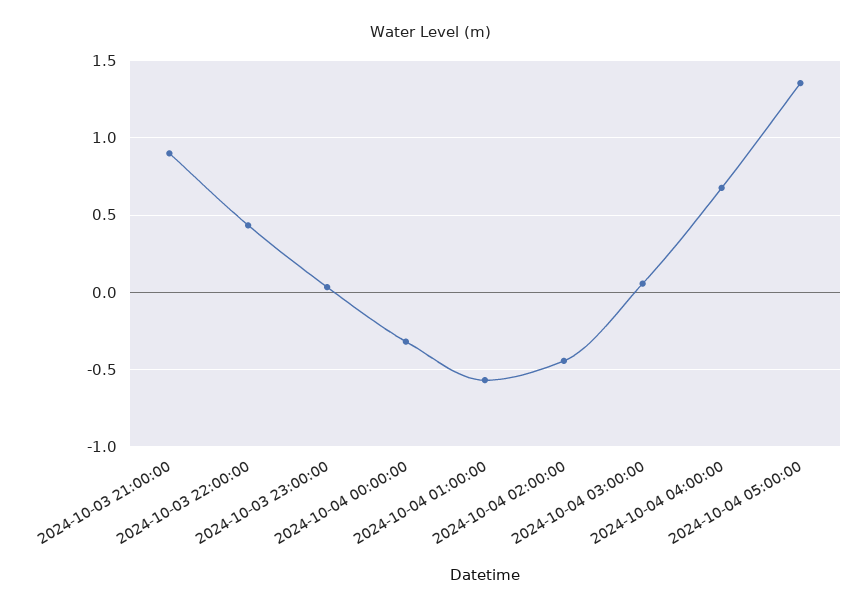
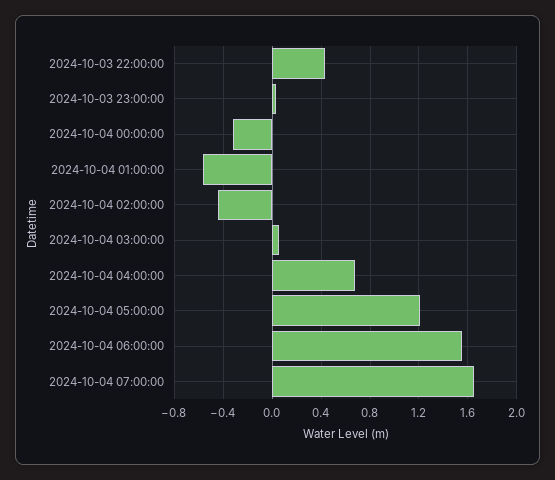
2024-10-03 21:00:00: 0.9 -> none
2024-10-04 05:00:00: 1.35 -> 1.2
2024-10-04 06:00:00: none -> 1.55
2024-10-04 07:00:00: none -> 1.65

